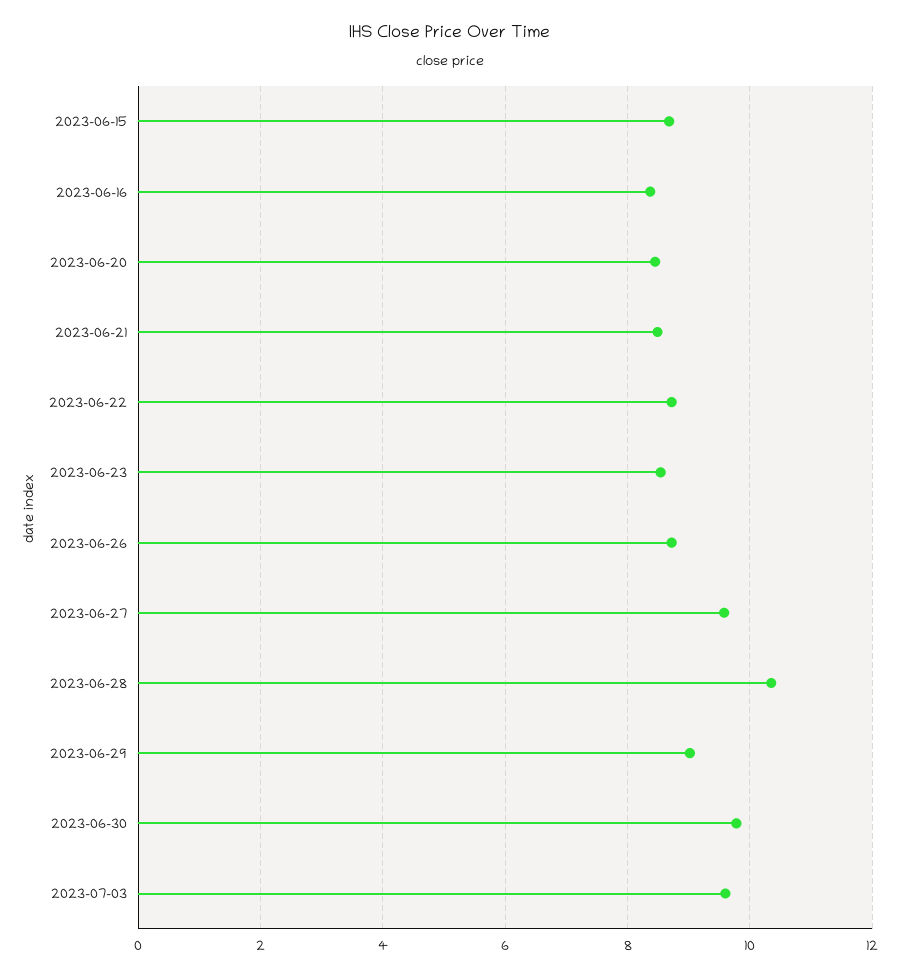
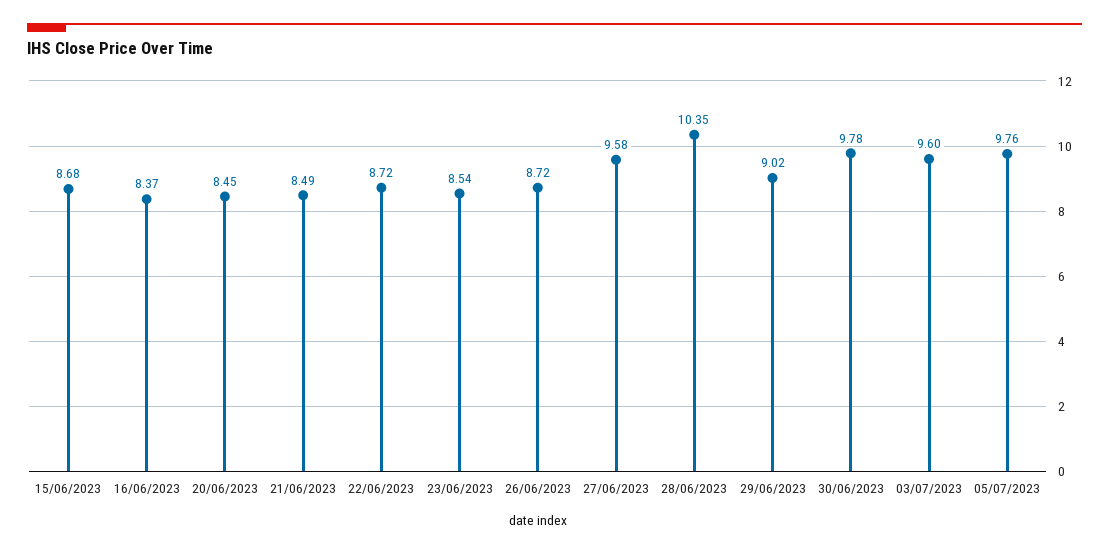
05/07/2023: none -> 9.76

